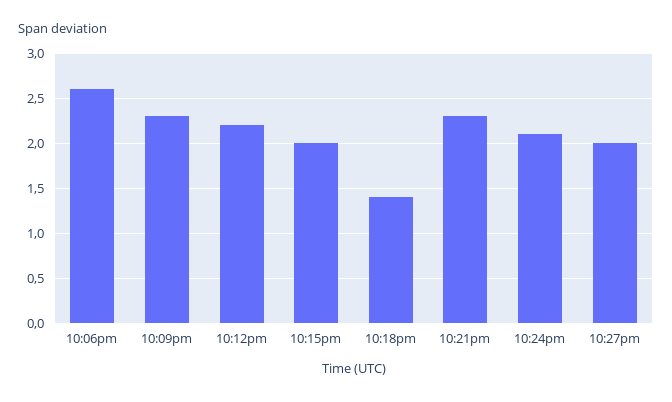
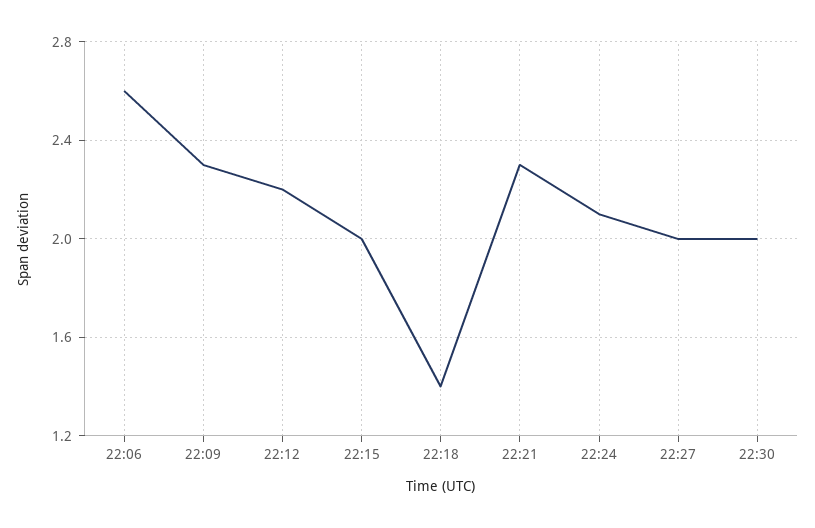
22:30: none -> 2

